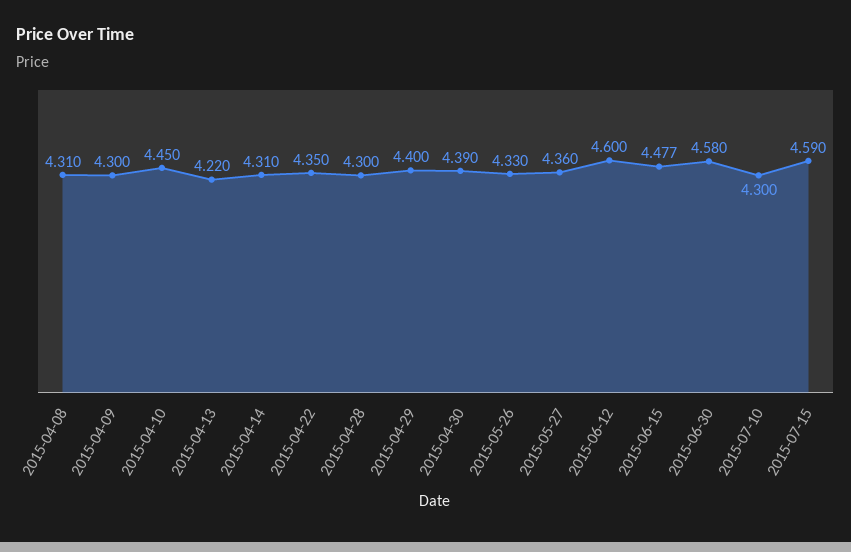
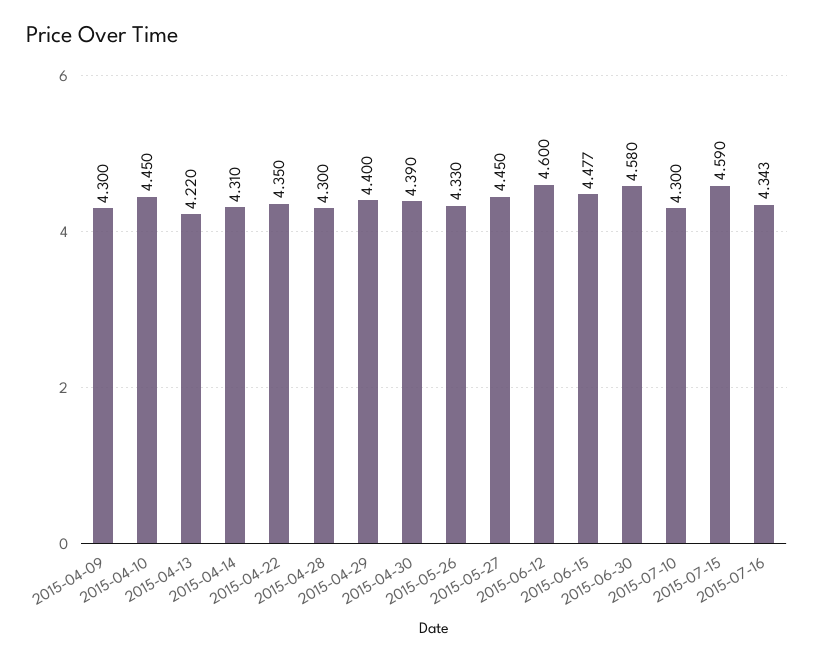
2015-04-08: 4.31 -> none
2015-05-27: 4.36 -> 4.45
2015-07-16: none -> 4.343

